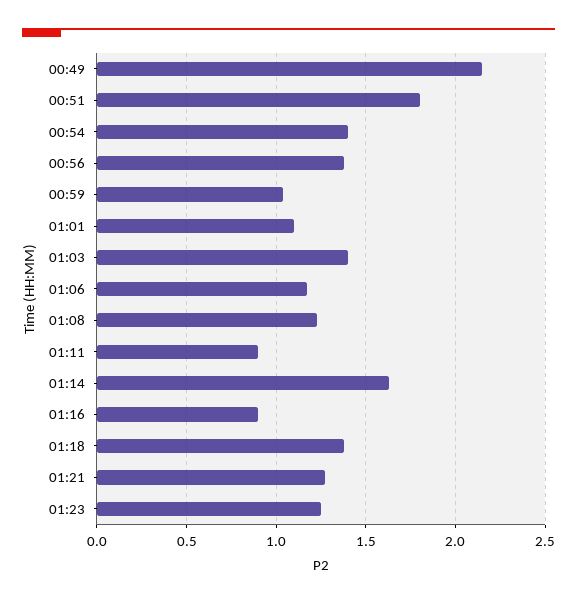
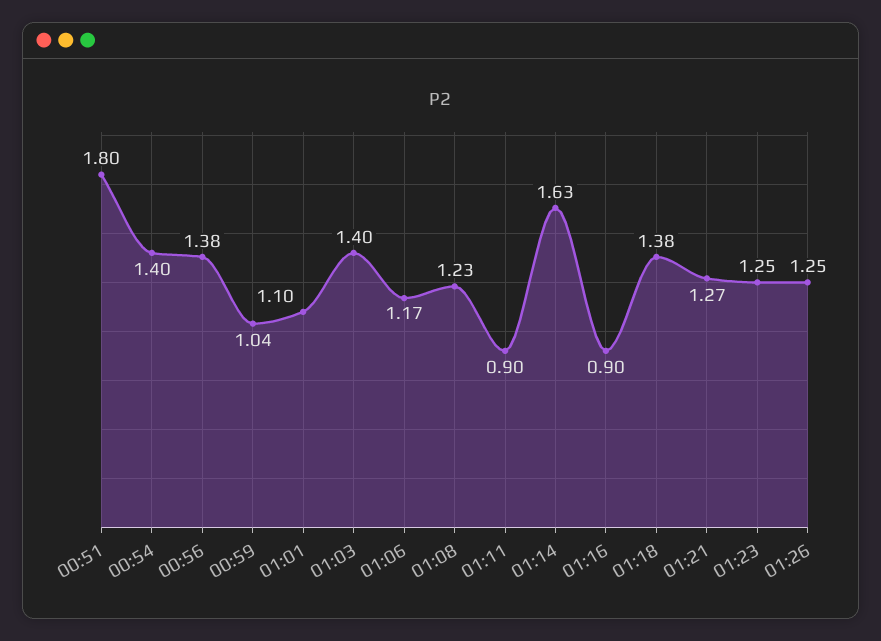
00:49: 2.15 -> none
01:26: none -> 1.25

